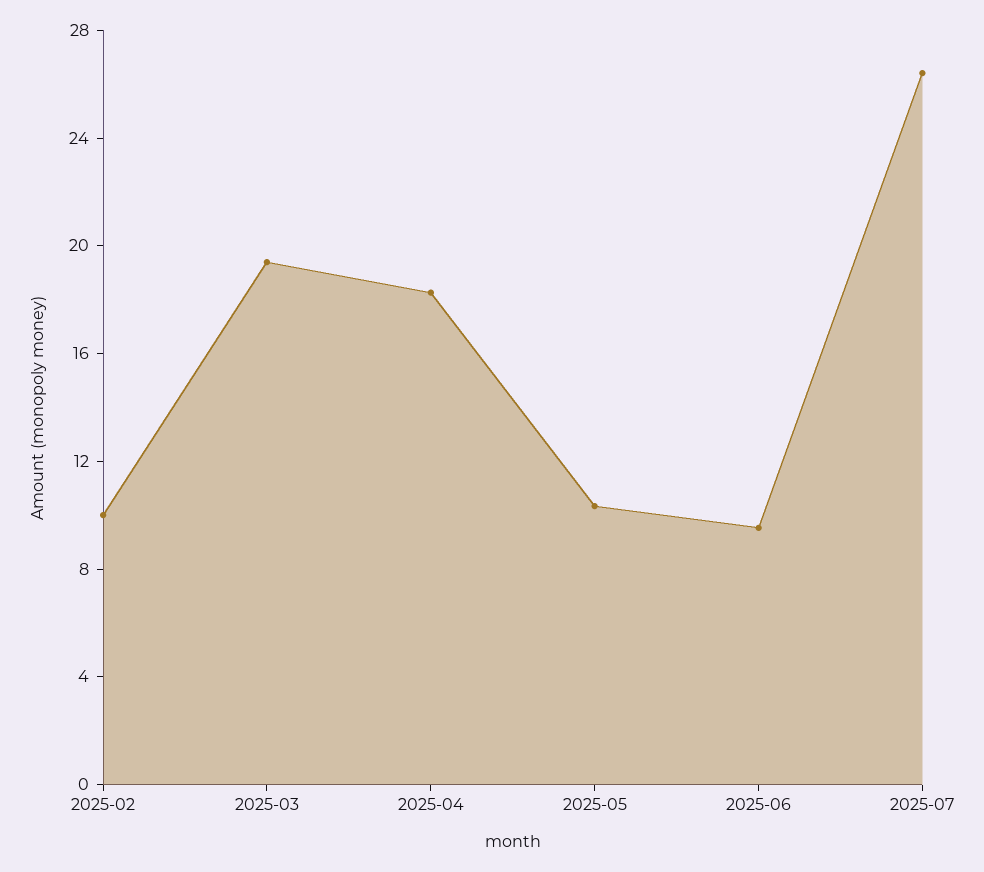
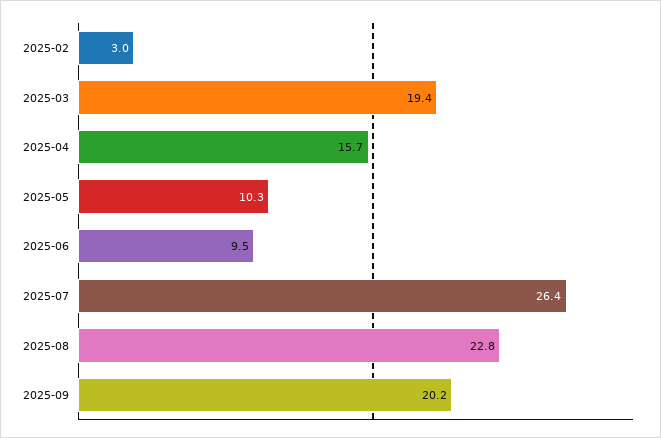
2025-02: 10 -> 3
2025-04: 18 -> 15.7
2025-08: none -> 22.8
2025-09: none -> 20.2

